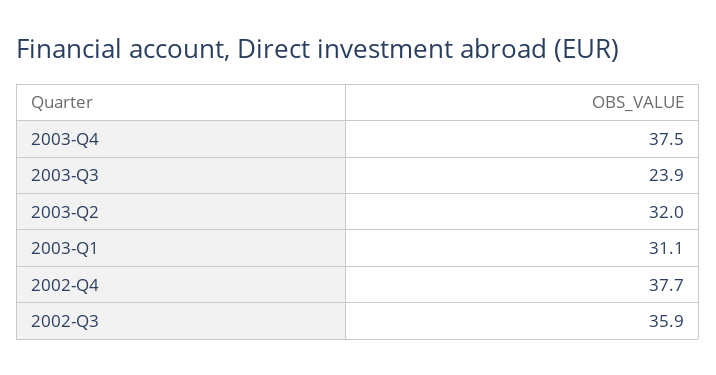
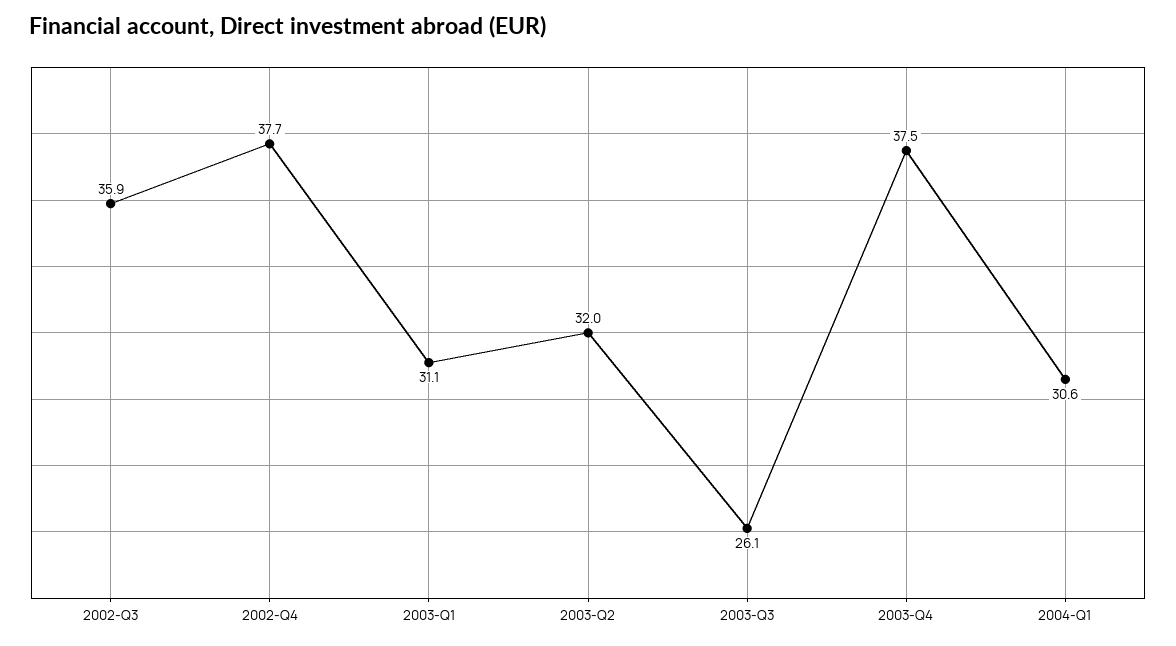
2003-Q3: 23.9 -> 26.1
2004-Q1: none -> 30.6

